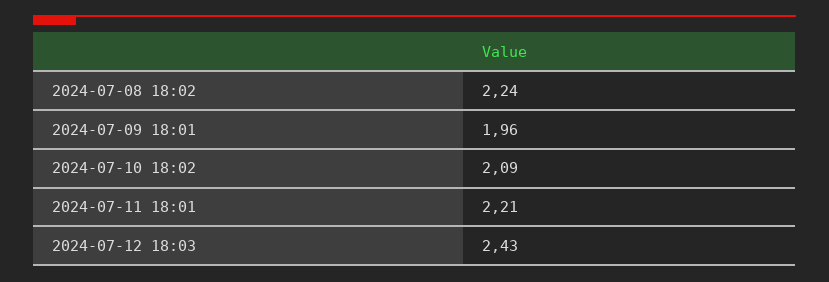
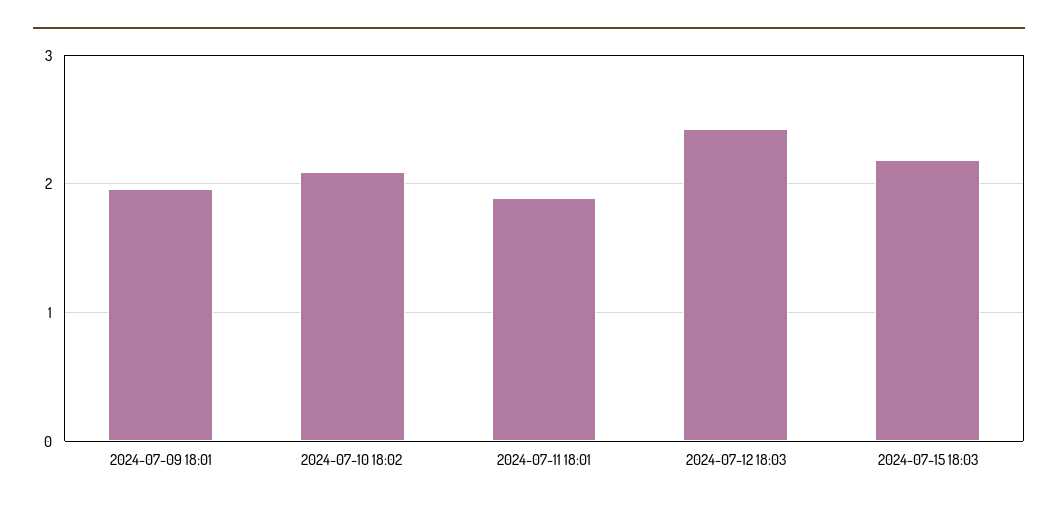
2024-07-08 18:02: 2.24 -> none
2024-07-11 18:01: 2.21 -> 1.9
2024-07-15 18:03: none -> 2.2

